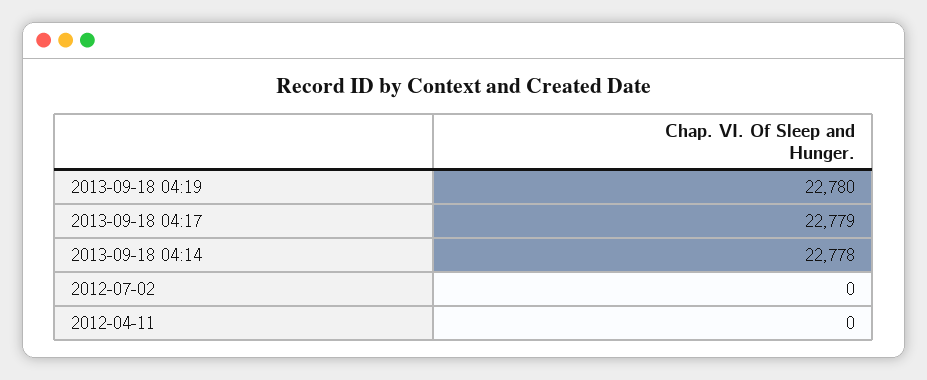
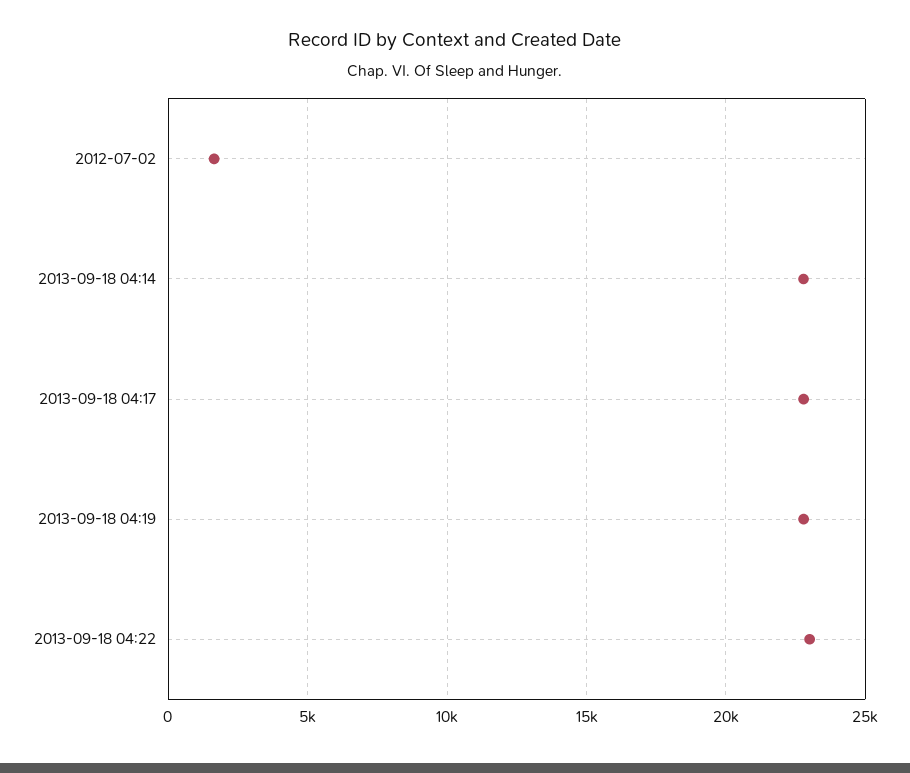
2012-07-02: 0 -> 1500
2012-04-11: 0 -> none
2013-09-18 04:22: none -> 23000

